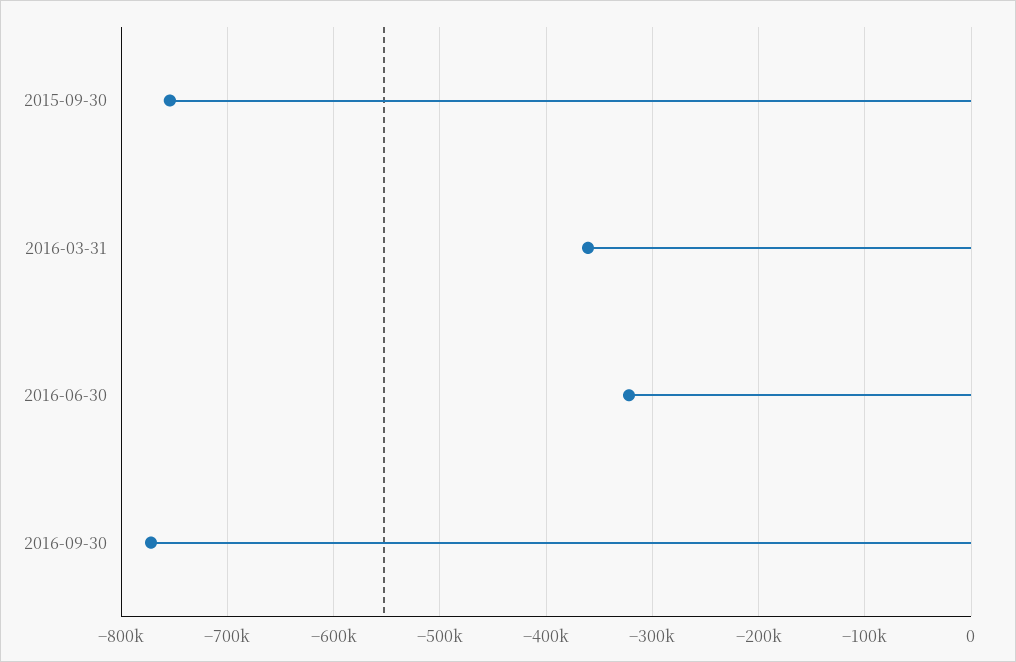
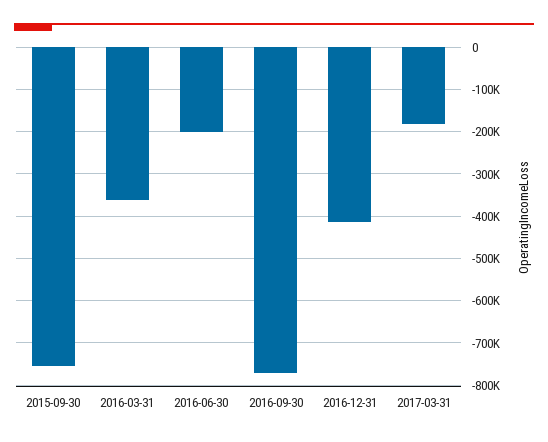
2016-06-30: -320000 -> -200000
2016-12-31: none -> -420000
2017-03-31: none -> -180000

